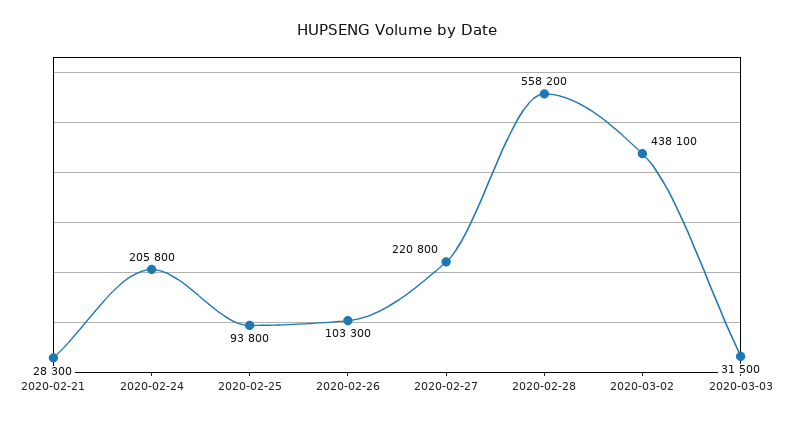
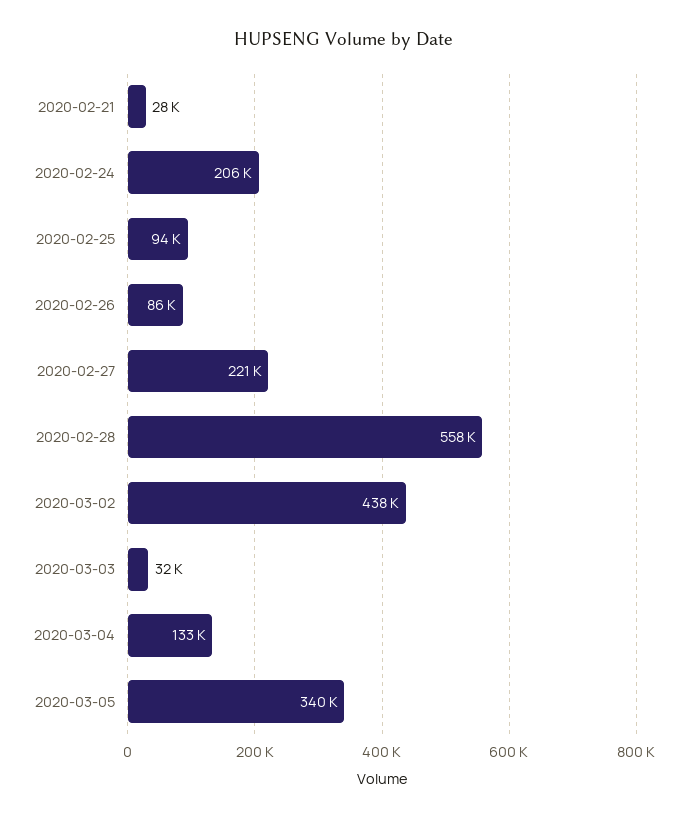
2020-02-26: 103300 -> 86000
2020-03-04: none -> 133000
2020-03-05: none -> 340000

